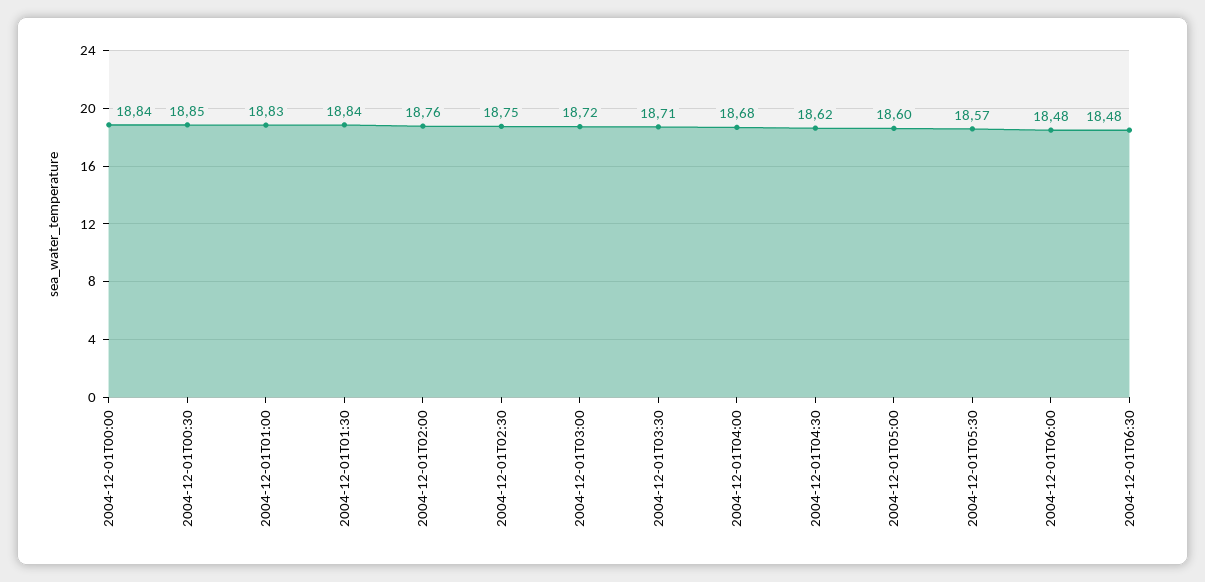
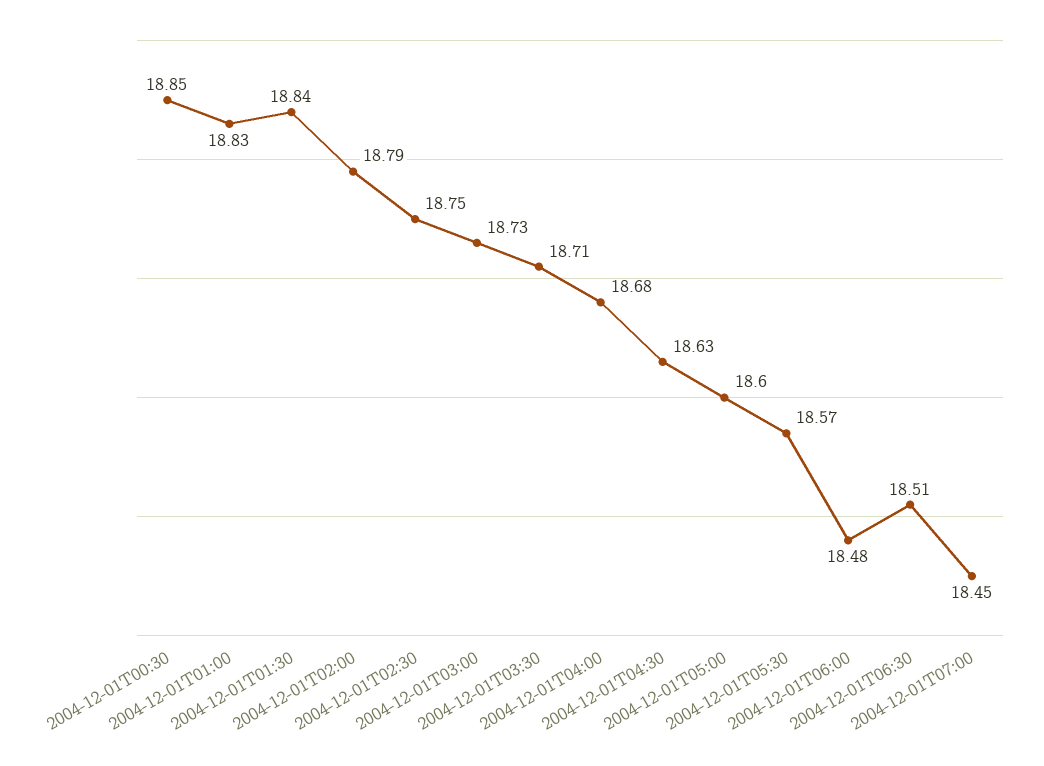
2004-12-01T00:00: 18.84 -> none
2004-12-01T02:00: 18.76 -> 18.79
2004-12-01T03:00: 18.72 -> 18.73
2004-12-01T04:30: 18.62 -> 18.63
2004-12-01T06:30: 18.48 -> 18.51
2004-12-01T07:00: none -> 18.45

